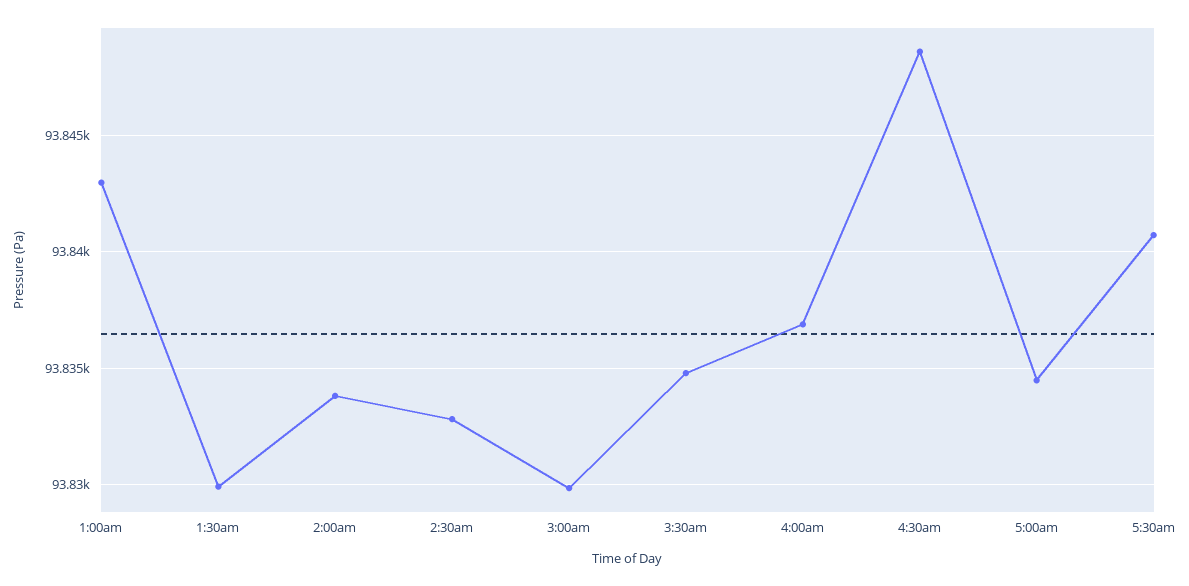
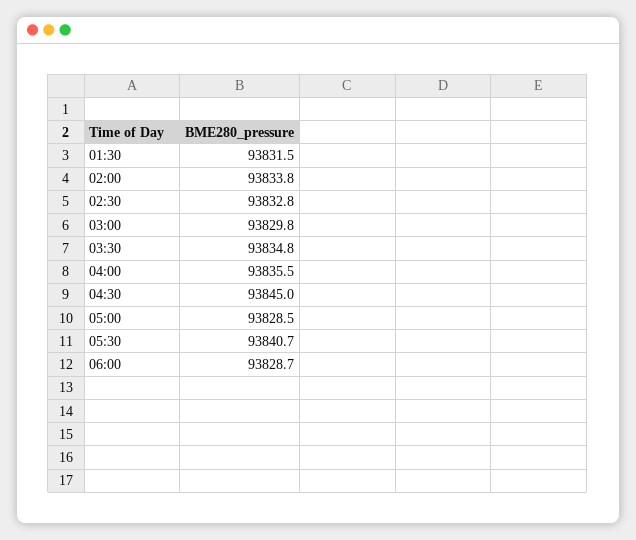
1:00am: 93843 -> none
1:30am: 93830 -> 93831.5
4:00am: 93837 -> 93835.5
4:30am: 93848.5 -> 93845
5:00am: 93834.5 -> 93828.5
06:00: none -> 93828.7

